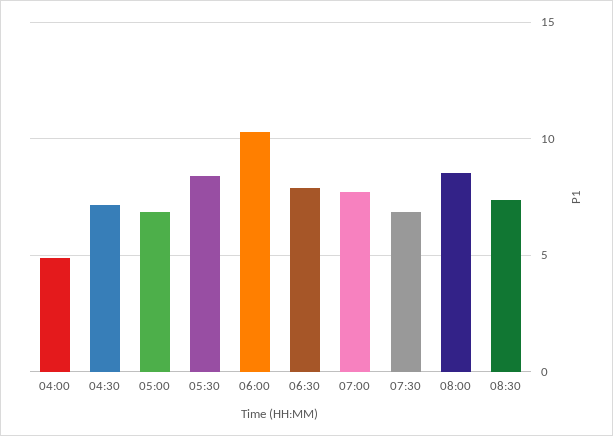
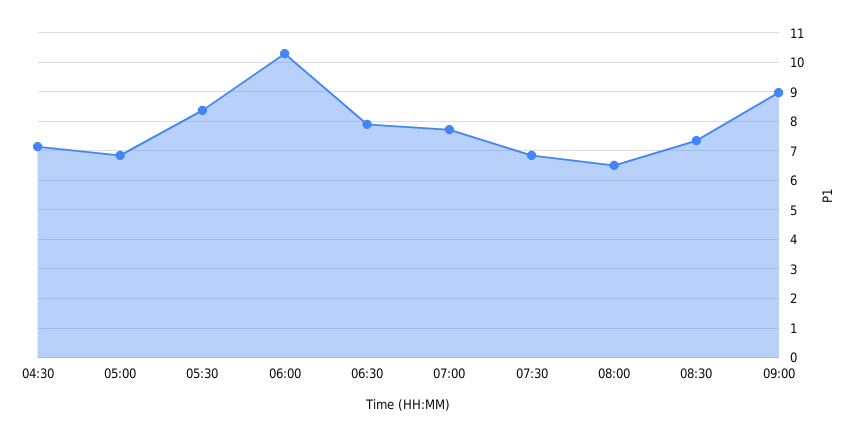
04:00: 5 -> none
08:00: 8.5 -> 6.5
09:00: none -> 9

